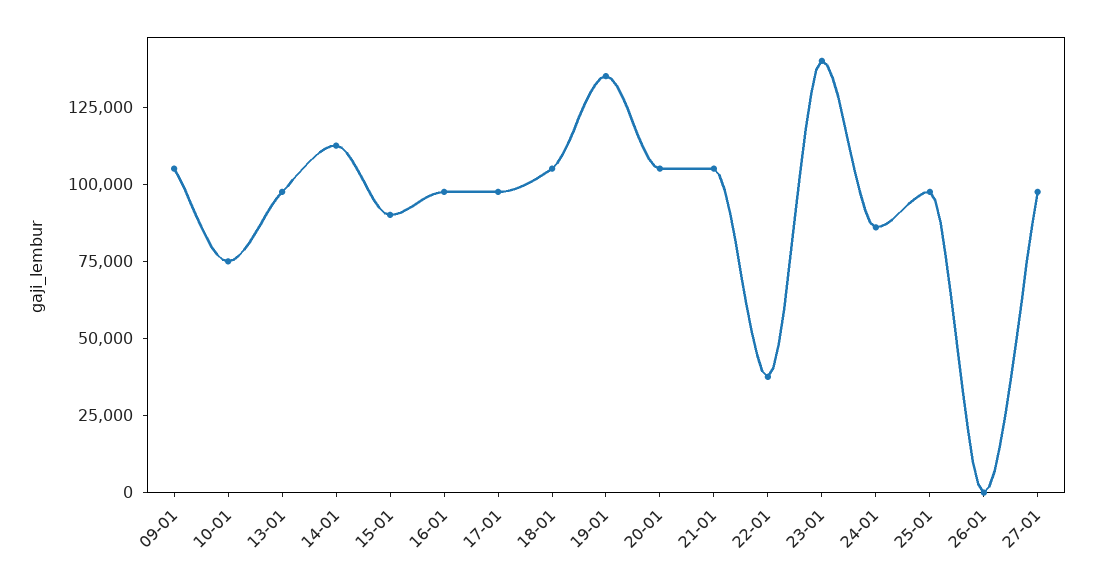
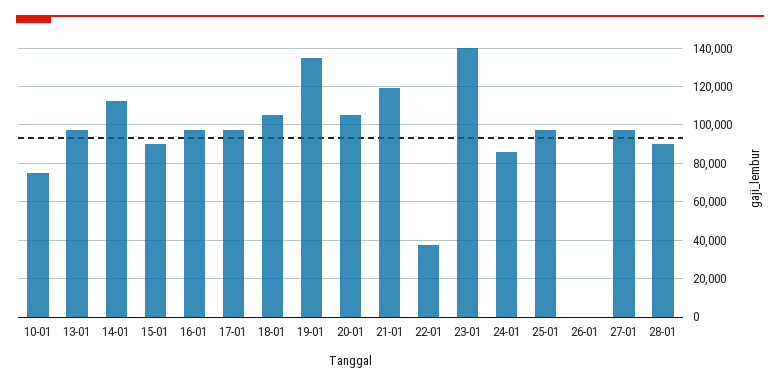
09-01: 105000 -> none
21-01: 105000 -> 120000
28-01: none -> 90000

